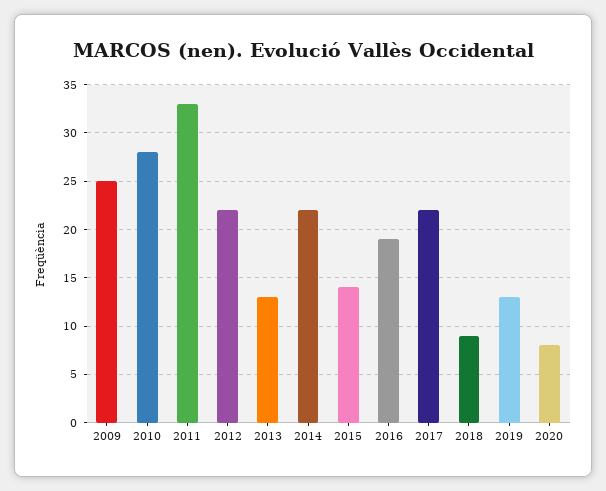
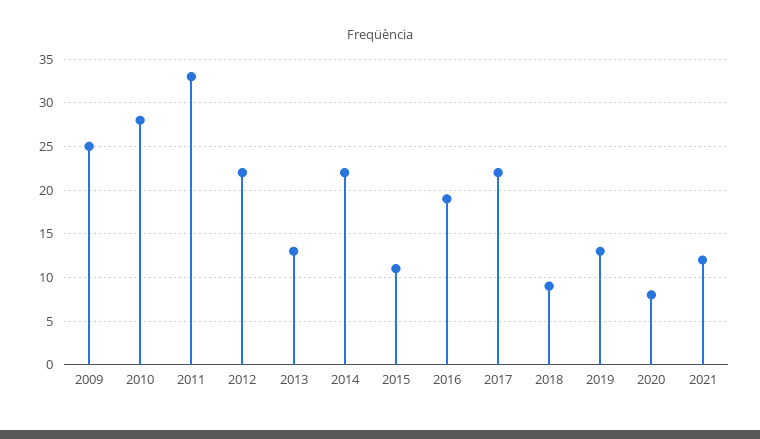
2015: 14 -> 11
2021: none -> 12

